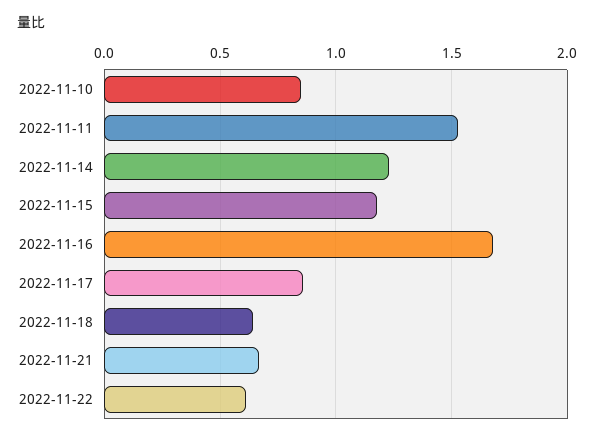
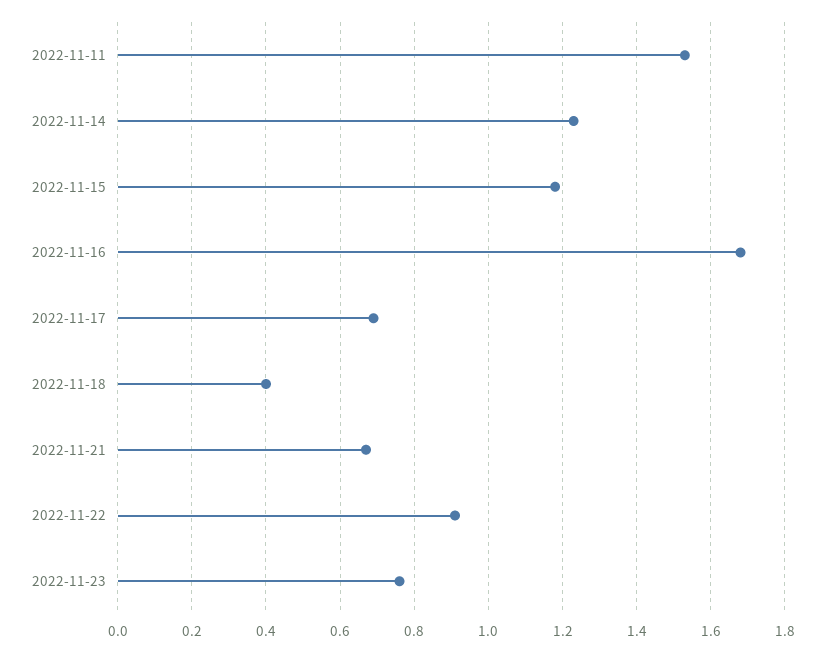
2022-11-10: 0.85 -> none
2022-11-17: 0.85 -> 0.7
2022-11-18: 0.65 -> 0.4
2022-11-22: 0.6 -> 0.9
2022-11-23: none -> 0.75

